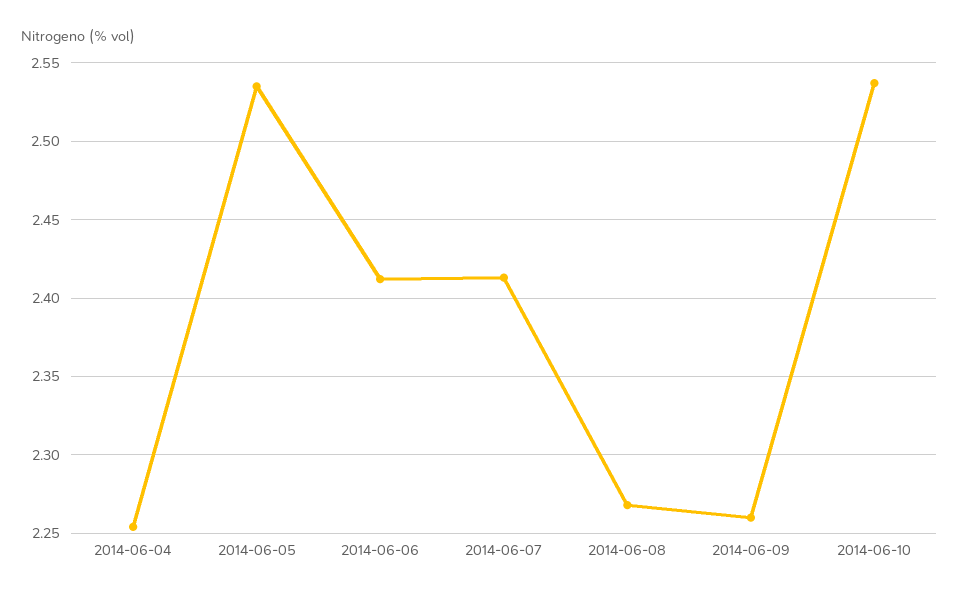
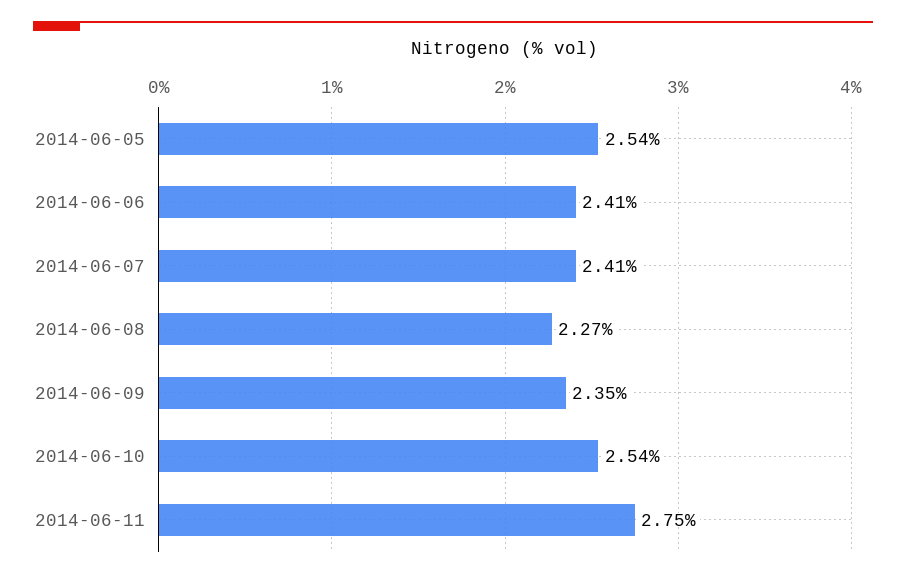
2014-06-04: 2.255 -> none
2014-06-09: 2.26 -> 2.35
2014-06-11: none -> 2.75

